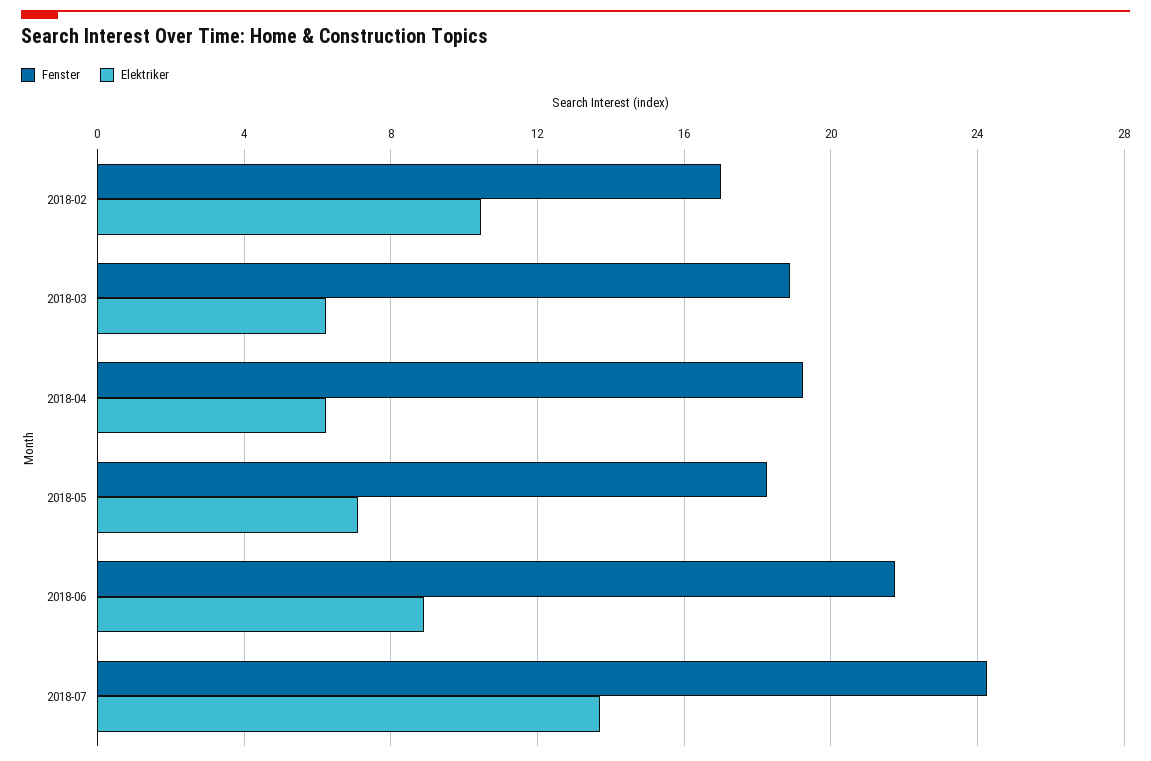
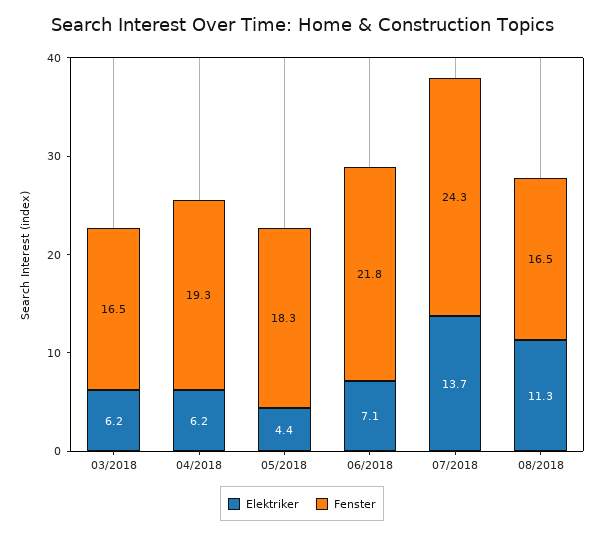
Fenster, 2018-02: 17 -> none
Elektriker, 2018-02: 10.5 -> none
Fenster, 2018-03: 19 -> 16.5
Elektriker, 2018-05: 7 -> 4.4
Elektriker, 2018-06: 9 -> 7.1
Elektriker, 08/2018: none -> 11.3
Fenster, 08/2018: none -> 16.5

